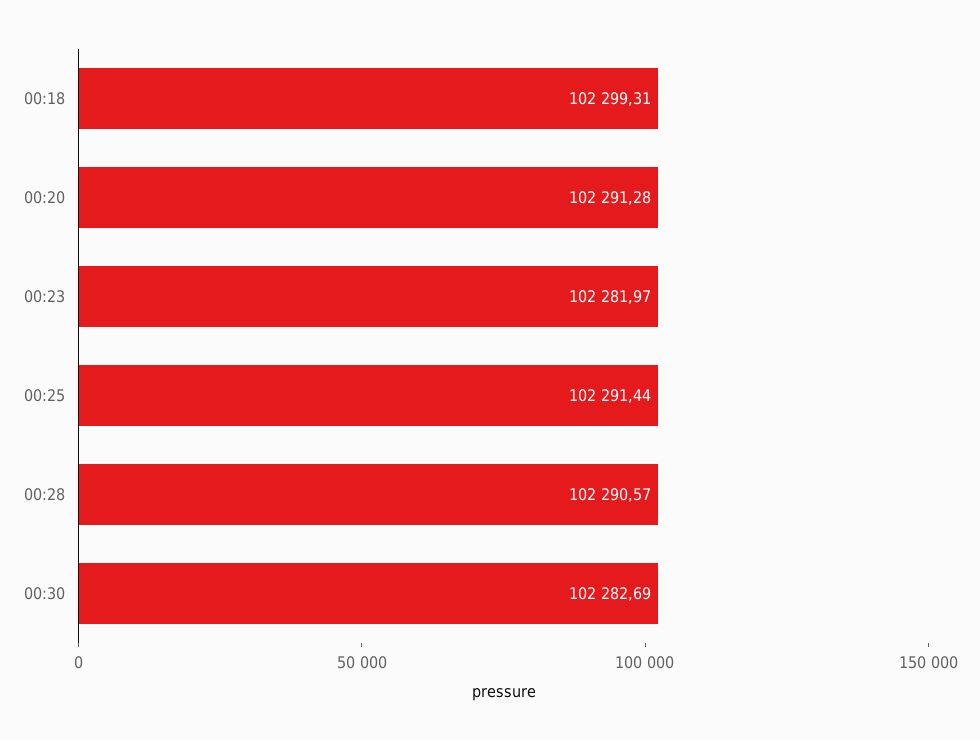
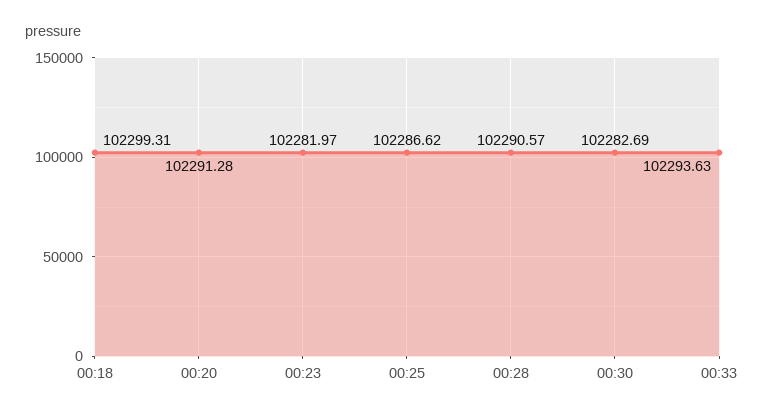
00:25: 102291.44 -> 102286.62
00:33: none -> 102293.63

